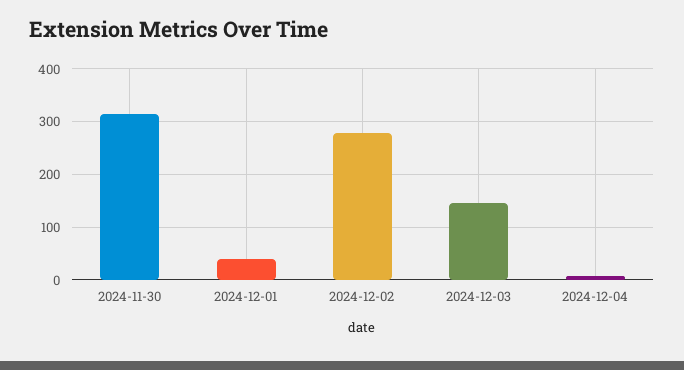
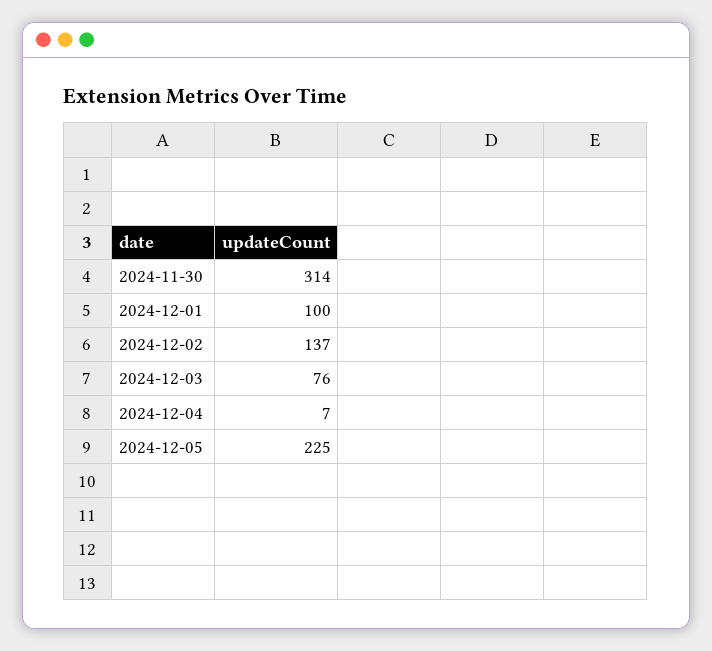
2024-12-01: 40 -> 100
2024-12-02: 280 -> 137
2024-12-03: 140 -> 76
2024-12-05: none -> 225

